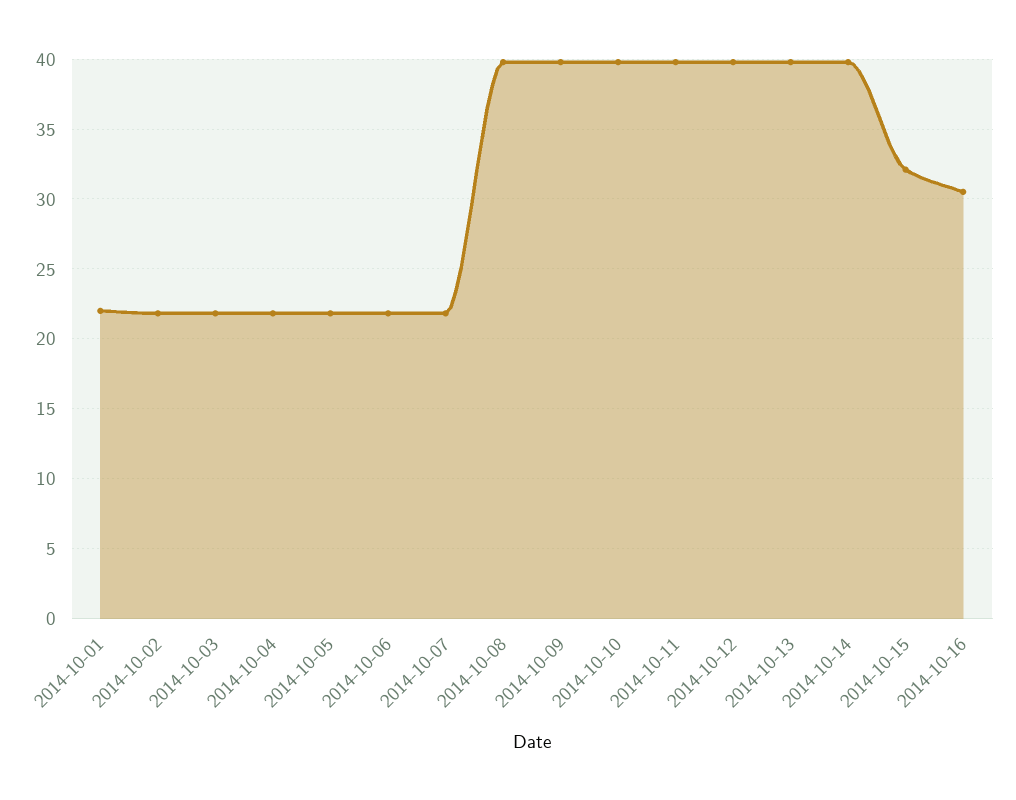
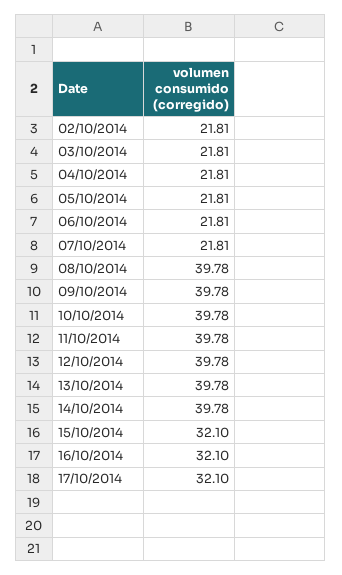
2014-10-01: 22 -> none
2014-10-16: 30.5 -> 32.1
17/10/2014: none -> 32.1

